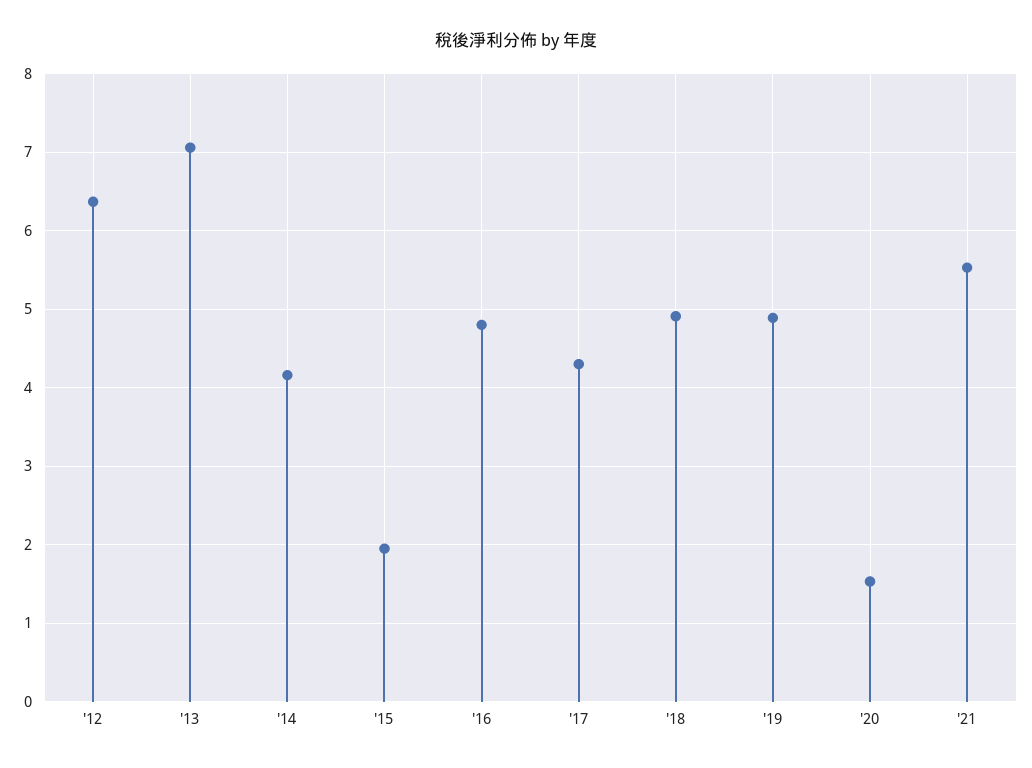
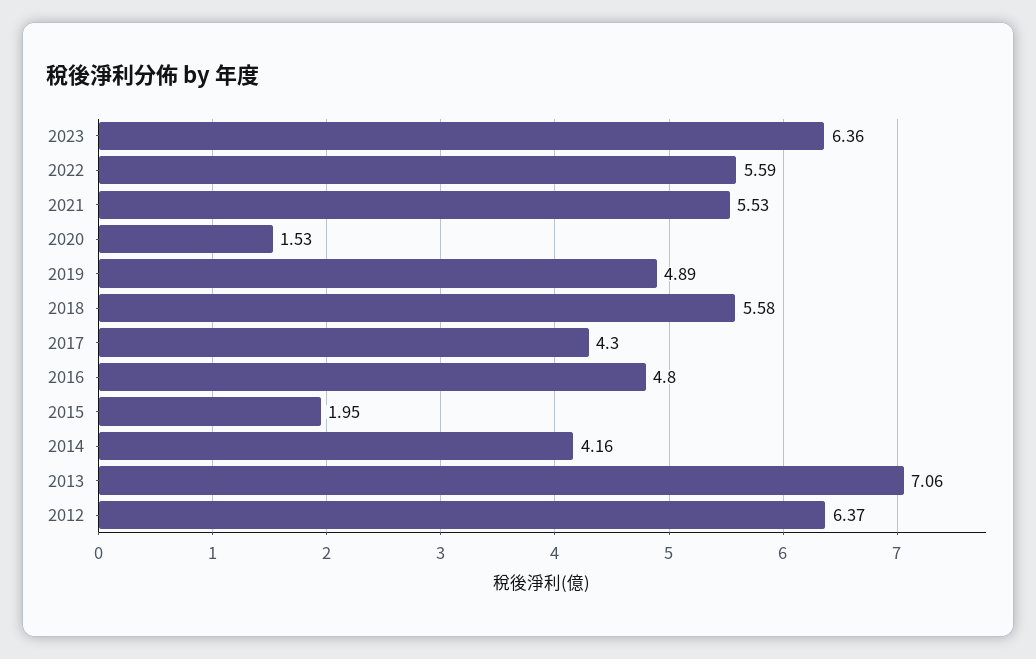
'18: 4.9 -> 5.58
2023: none -> 6.36
2022: none -> 5.59

